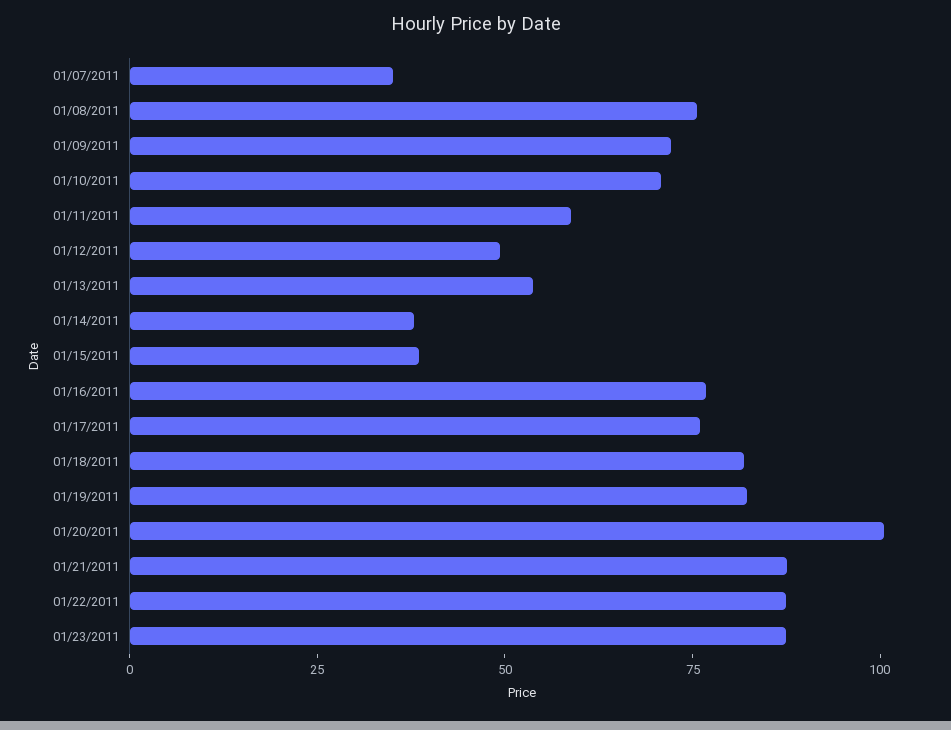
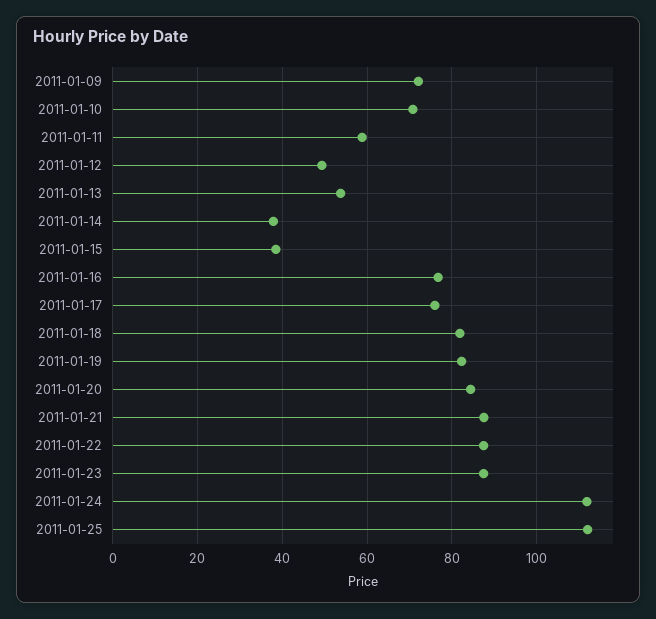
01/07/2011: 35 -> none
01/08/2011: 75 -> none
01/20/2011: 100 -> 84
2011-01-24: none -> 112
2011-01-25: none -> 112

